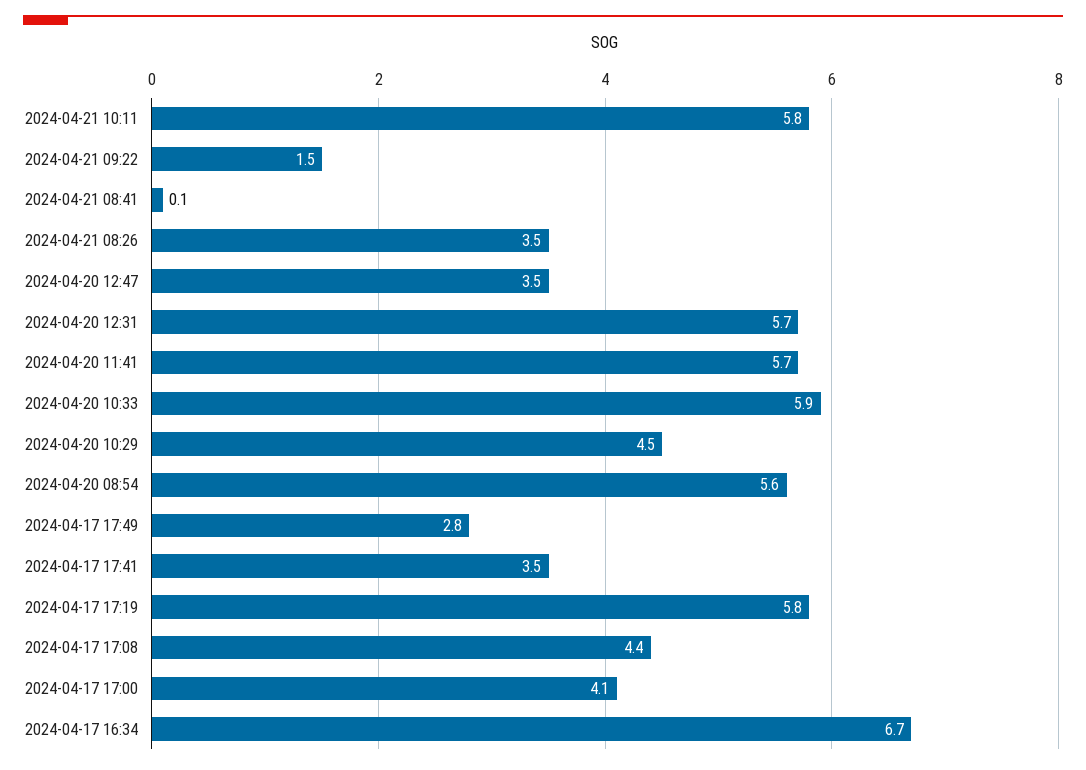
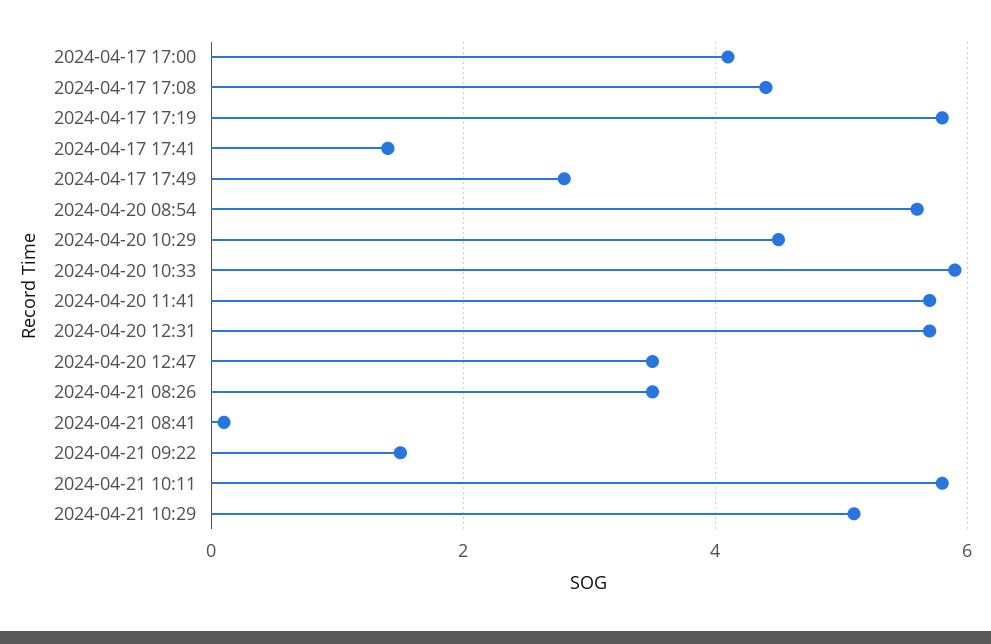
2024-04-17 17:41: 3.5 -> 1.5
2024-04-17 16:34: 6.7 -> none
2024-04-21 10:29: none -> 5

